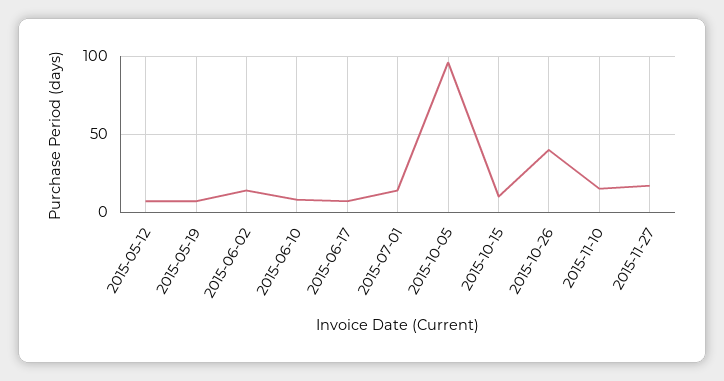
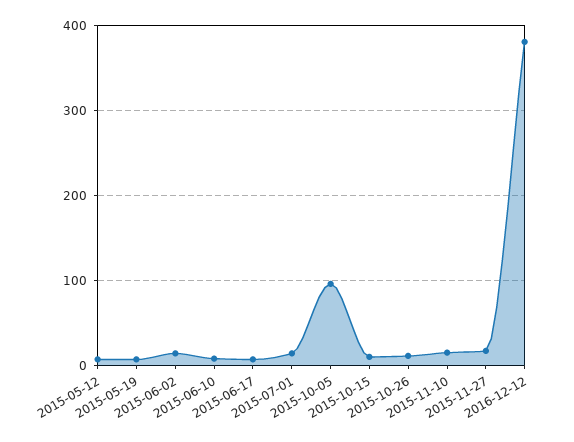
2015-10-26: 40 -> 10
2016-12-12: none -> 380

